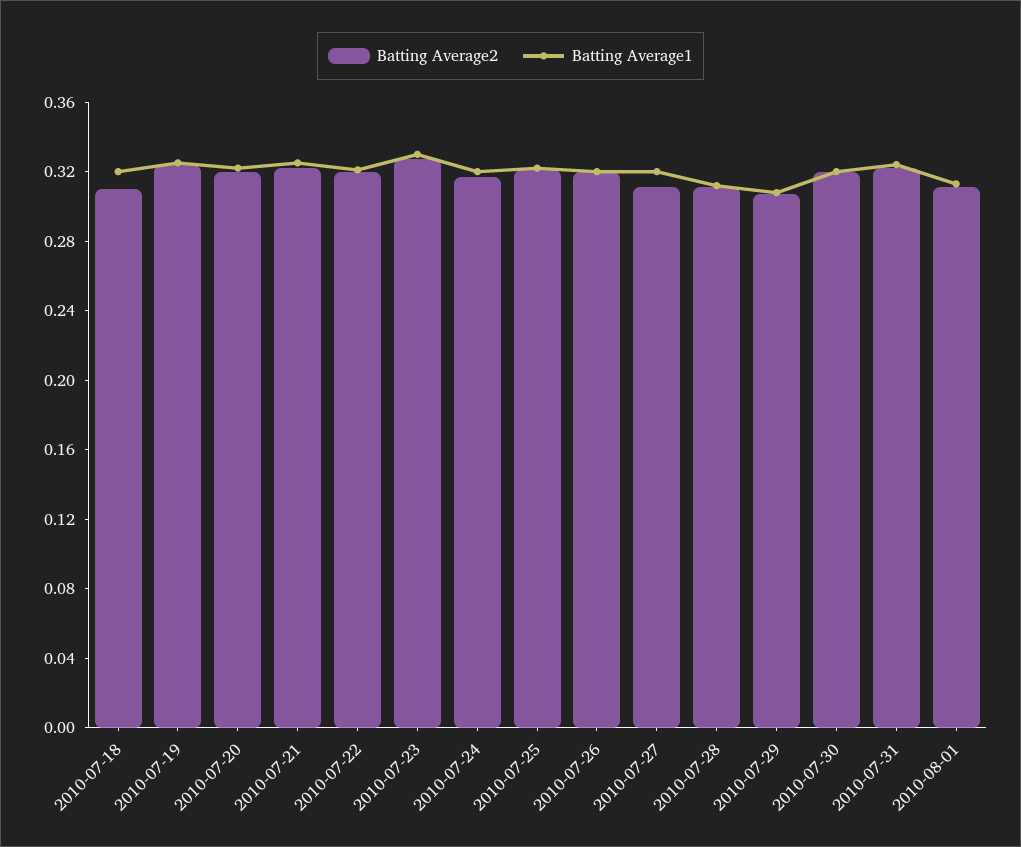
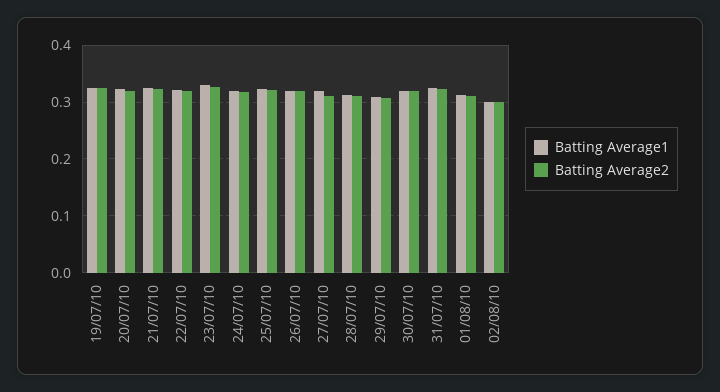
Batting Average2, 2010-07-18: 0.31 -> none
Batting Average1, 2010-07-18: 0.32 -> none
Batting Average1, 02/08/10: none -> 0.3
Batting Average2, 02/08/10: none -> 0.3

